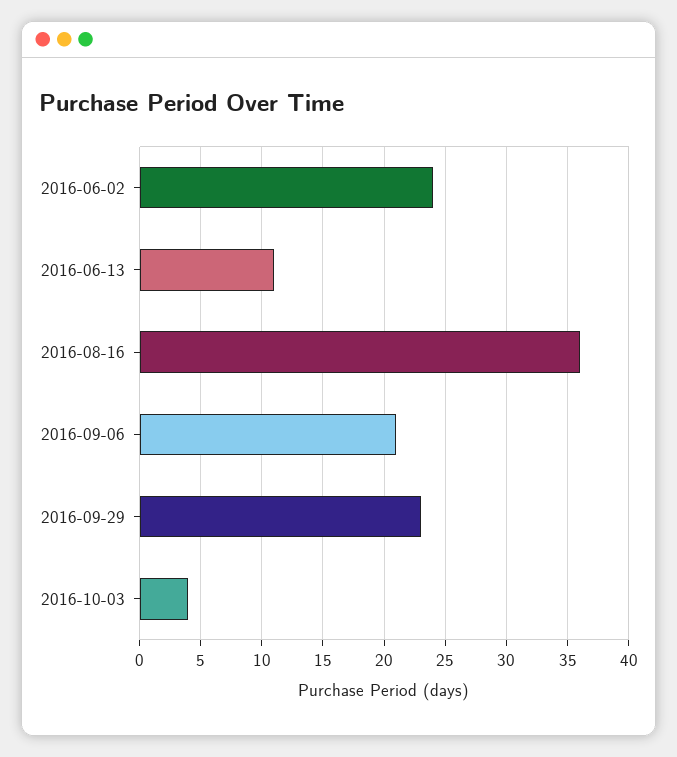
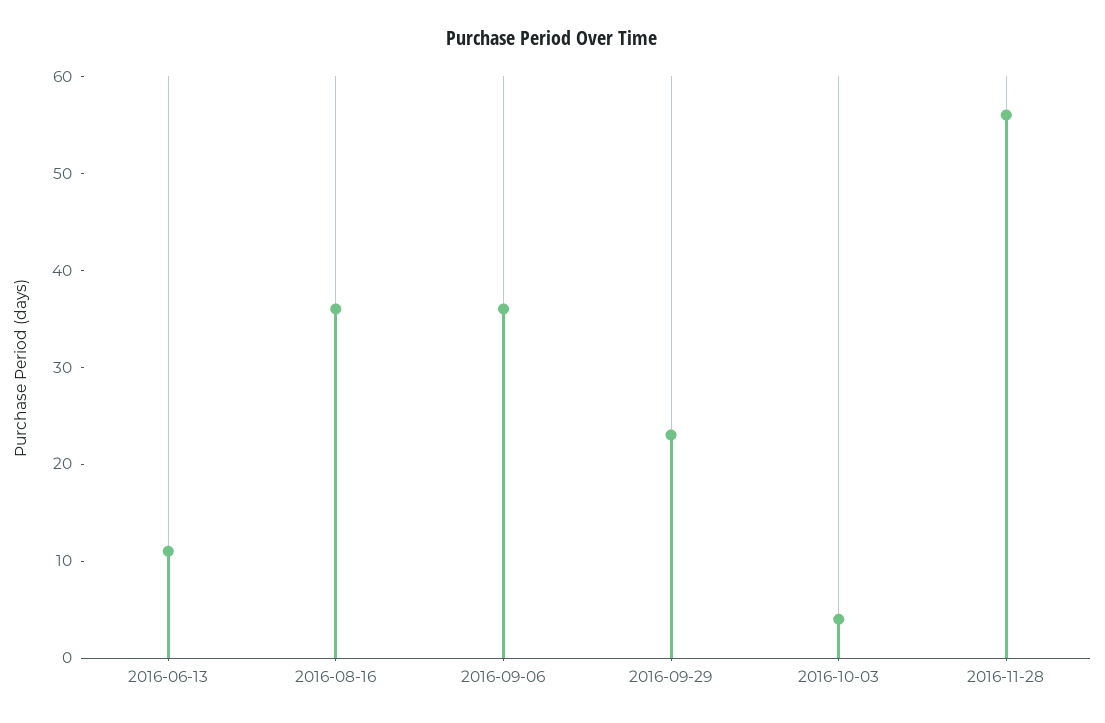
2016-06-02: 24 -> none
2016-09-06: 21 -> 36
2016-11-28: none -> 56

